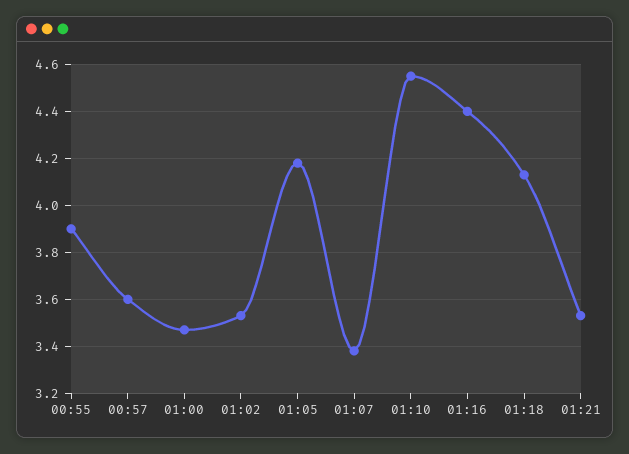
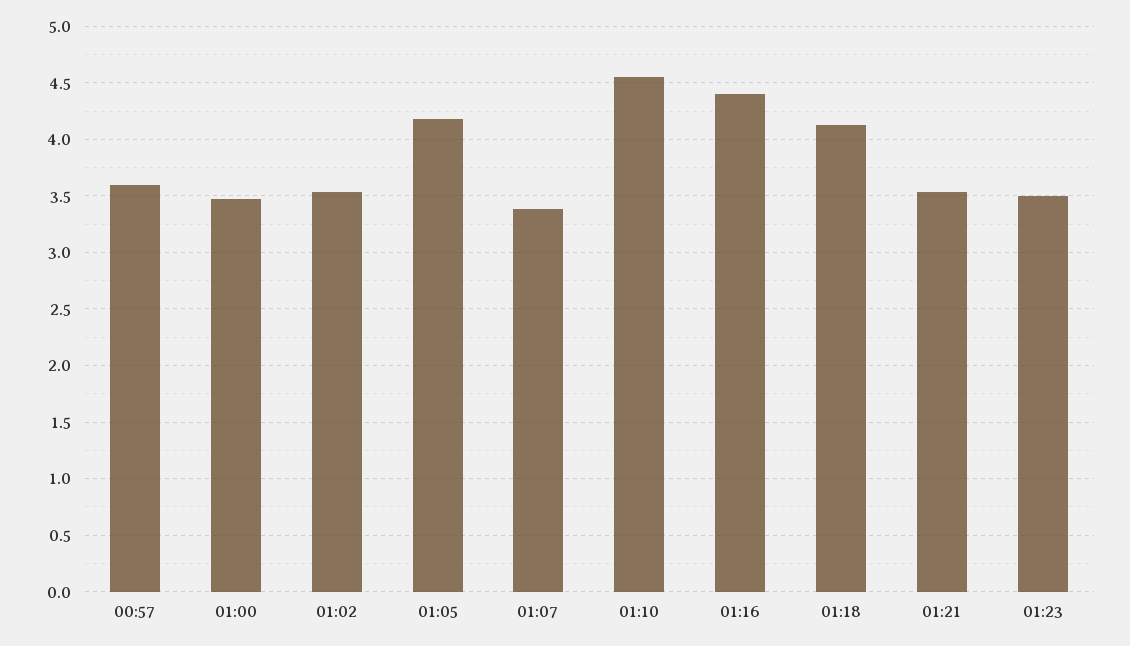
00:55: 3.9 -> none
01:23: none -> 3.5

